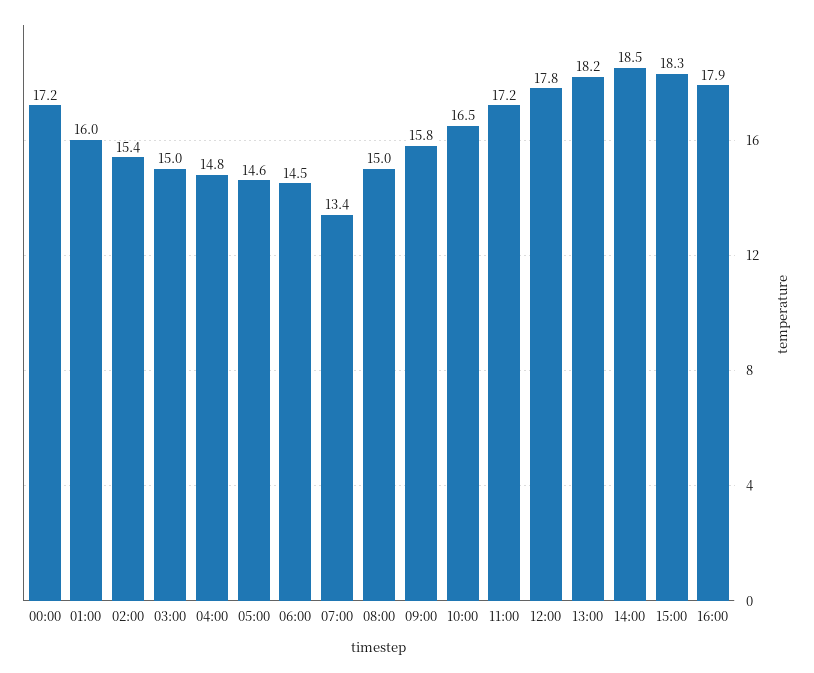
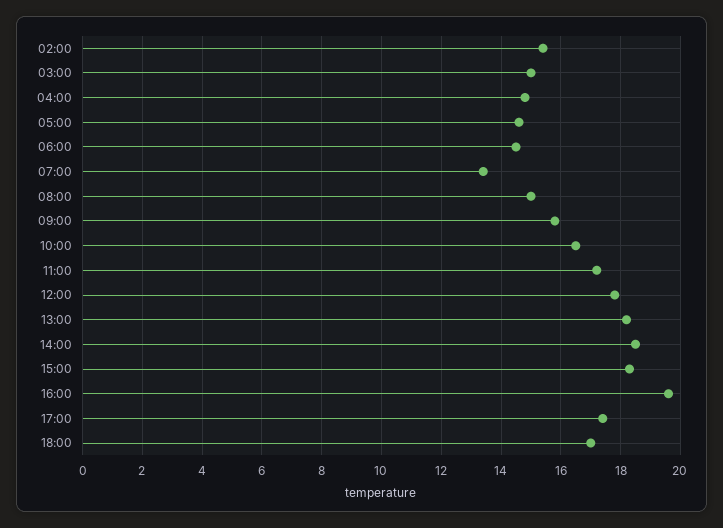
00:00: 17.2 -> none
01:00: 16 -> none
16:00: 17.9 -> 19.5
17:00: none -> 17.5
18:00: none -> 17

